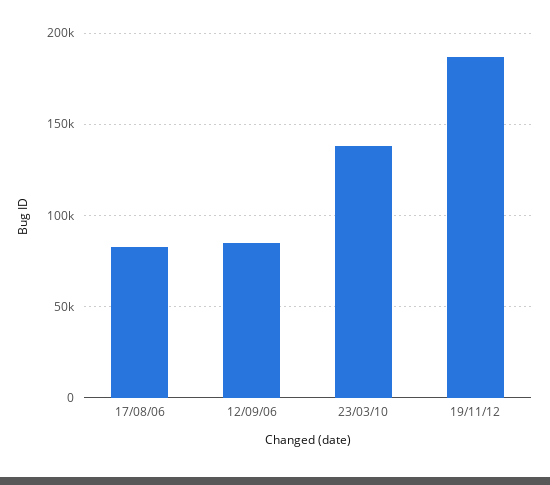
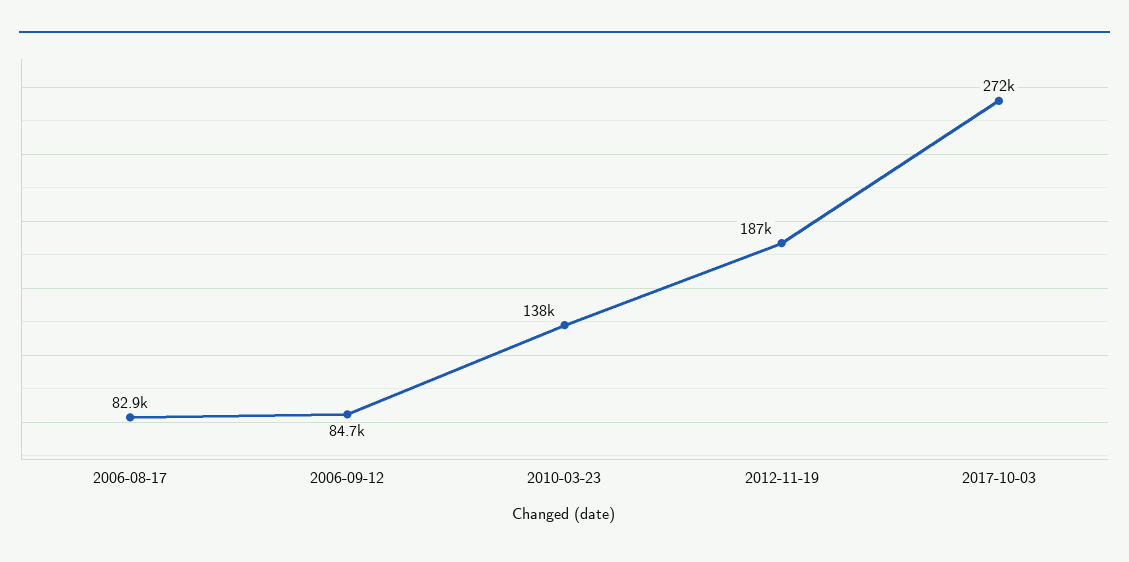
2017-10-03: none -> 272000

